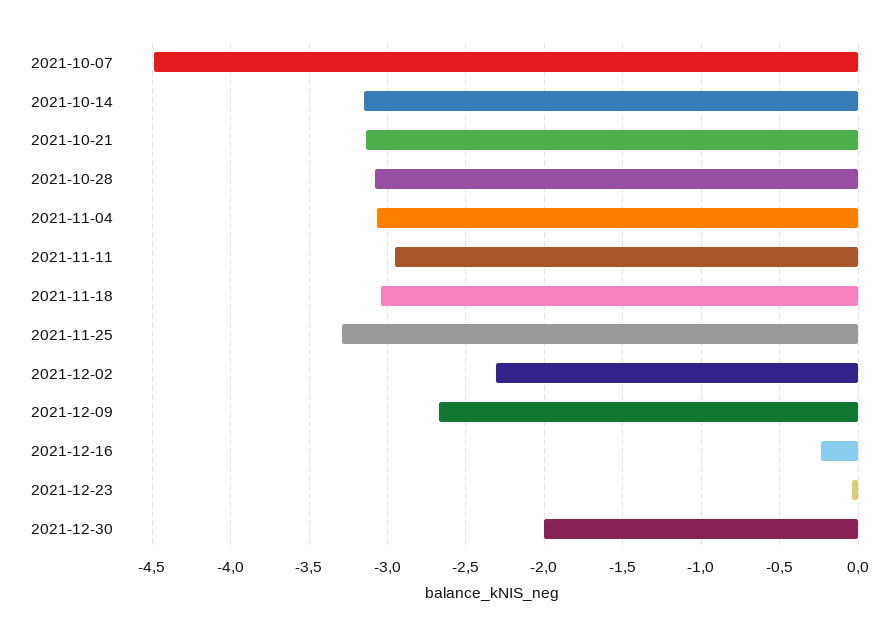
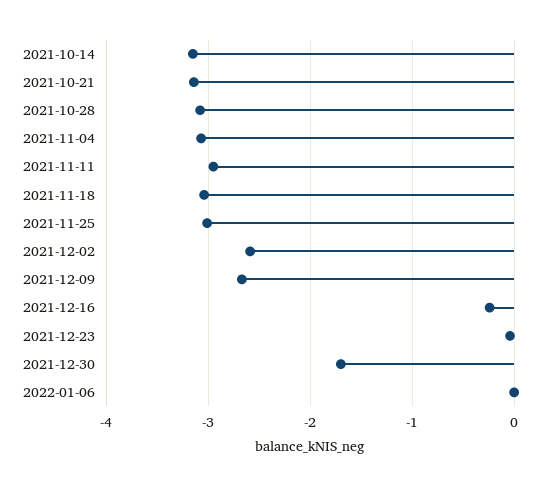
2021-10-07: -4.5 -> none
2021-11-25: -3.3 -> -3
2021-12-02: -2.3 -> -2.6
2021-12-30: -2 -> -1.7
2022-01-06: none -> 0

